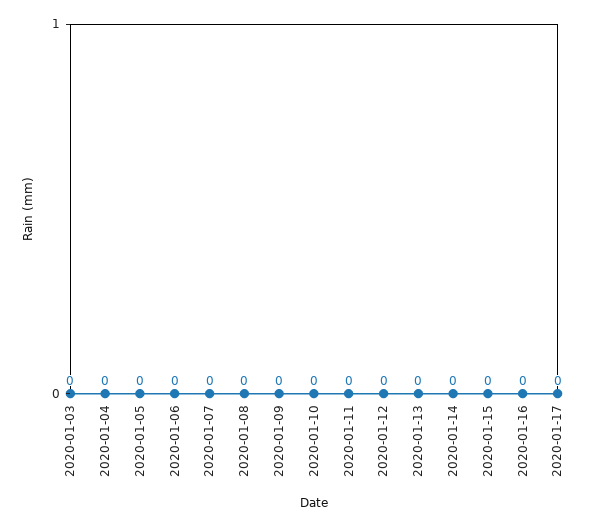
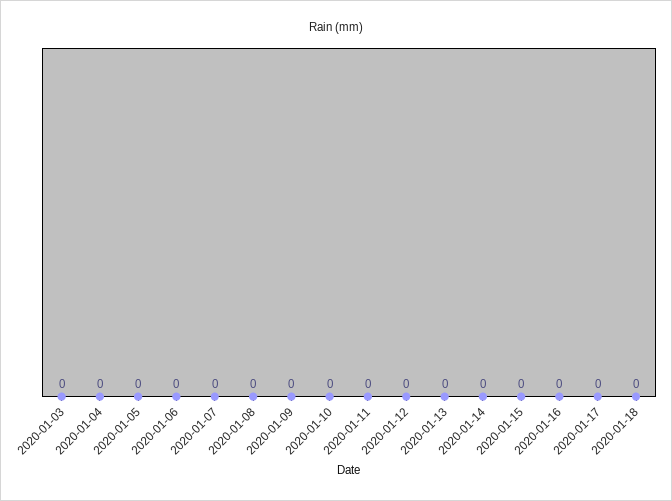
2020-01-18: none -> 0

